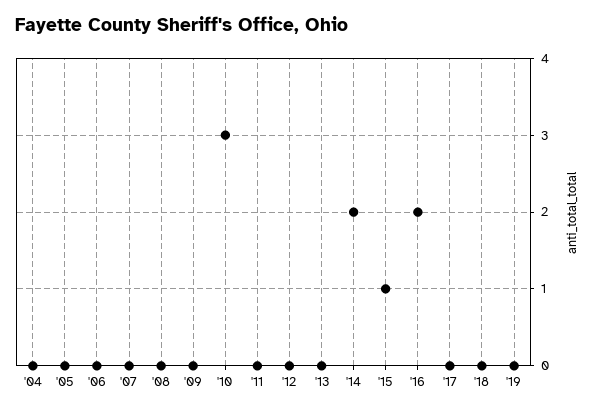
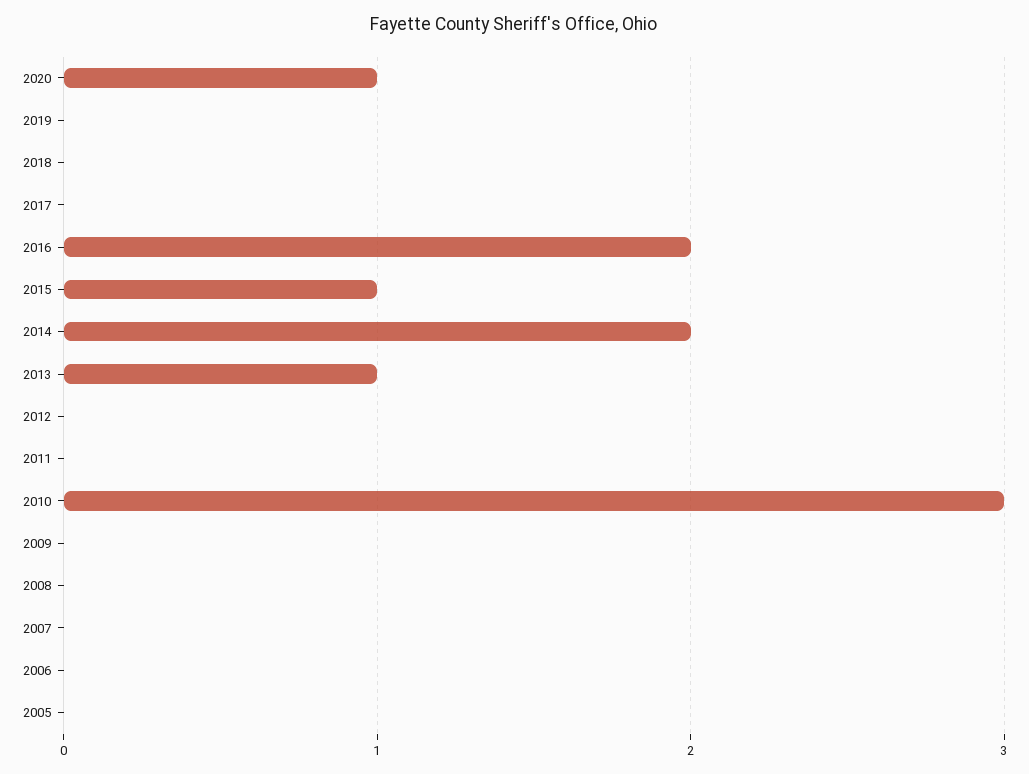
'04: 0 -> none
'13: 0 -> 1
2020: none -> 1

